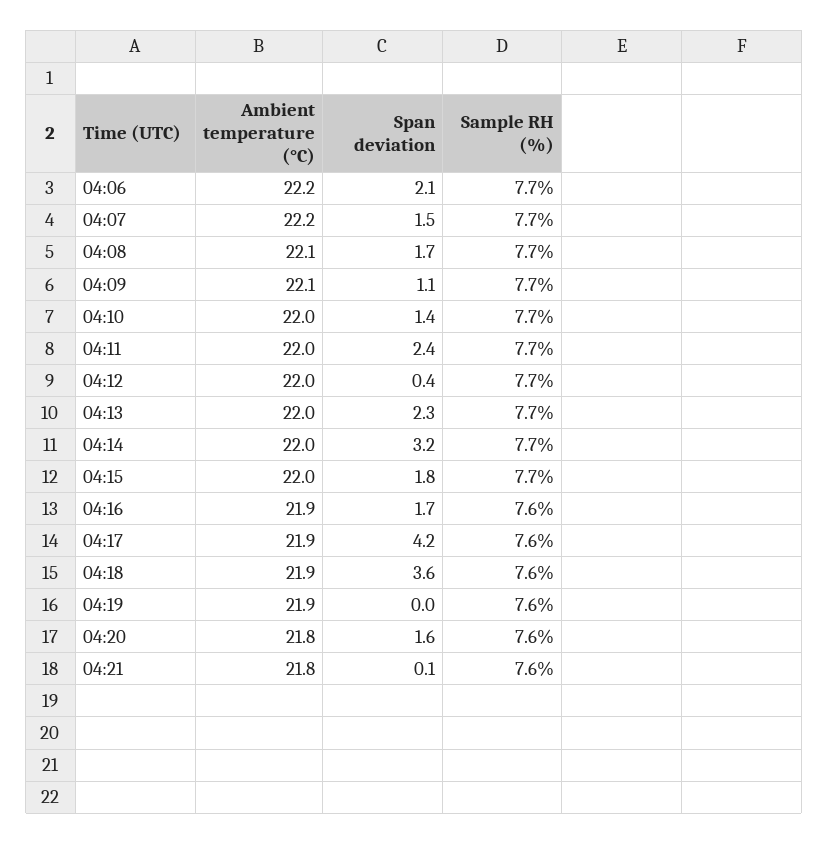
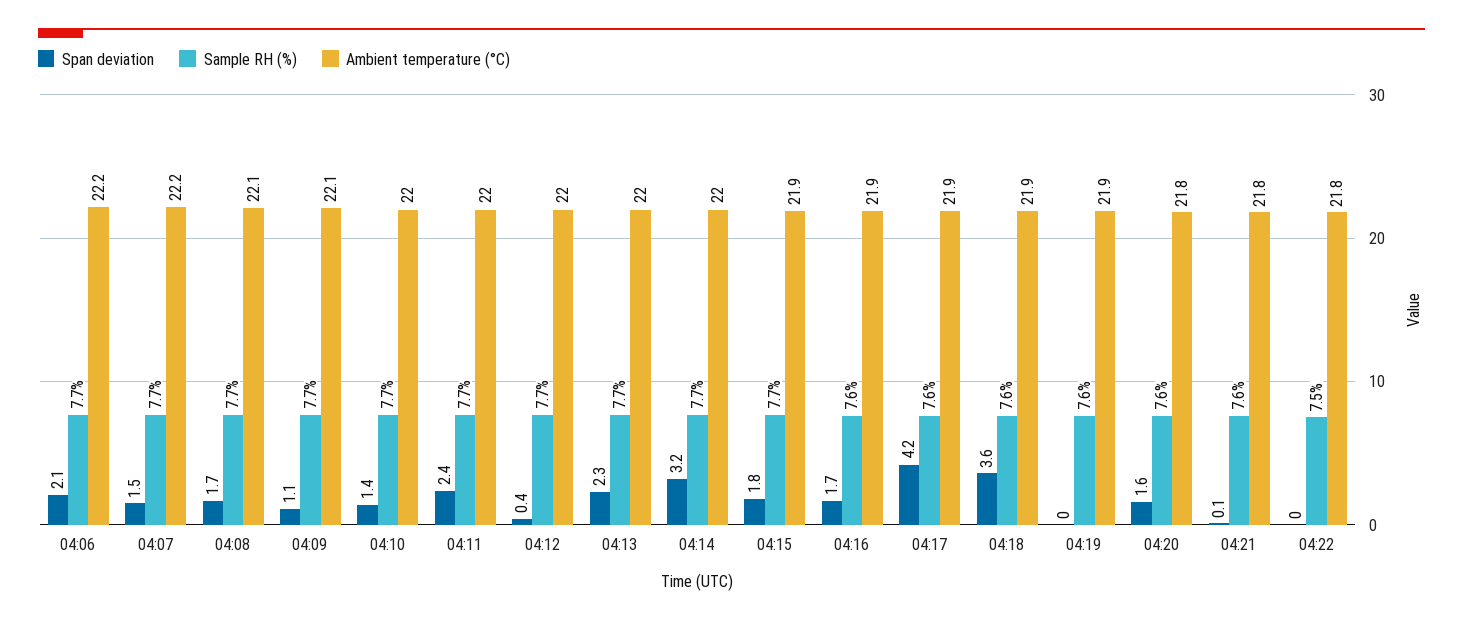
Ambient temperature (°C), 04:15: 22 -> 21.9
Span deviation, 04:22: none -> 0
Sample RH (%), 04:22: none -> 7.5
Ambient temperature (°C), 04:22: none -> 21.8

